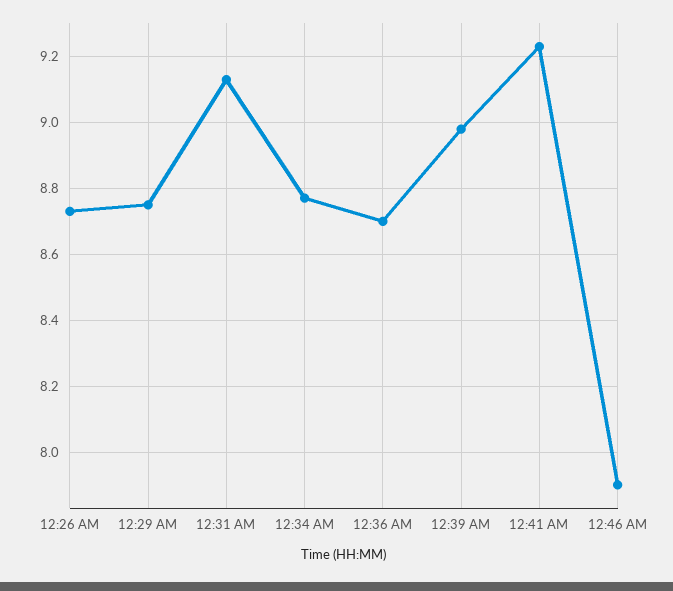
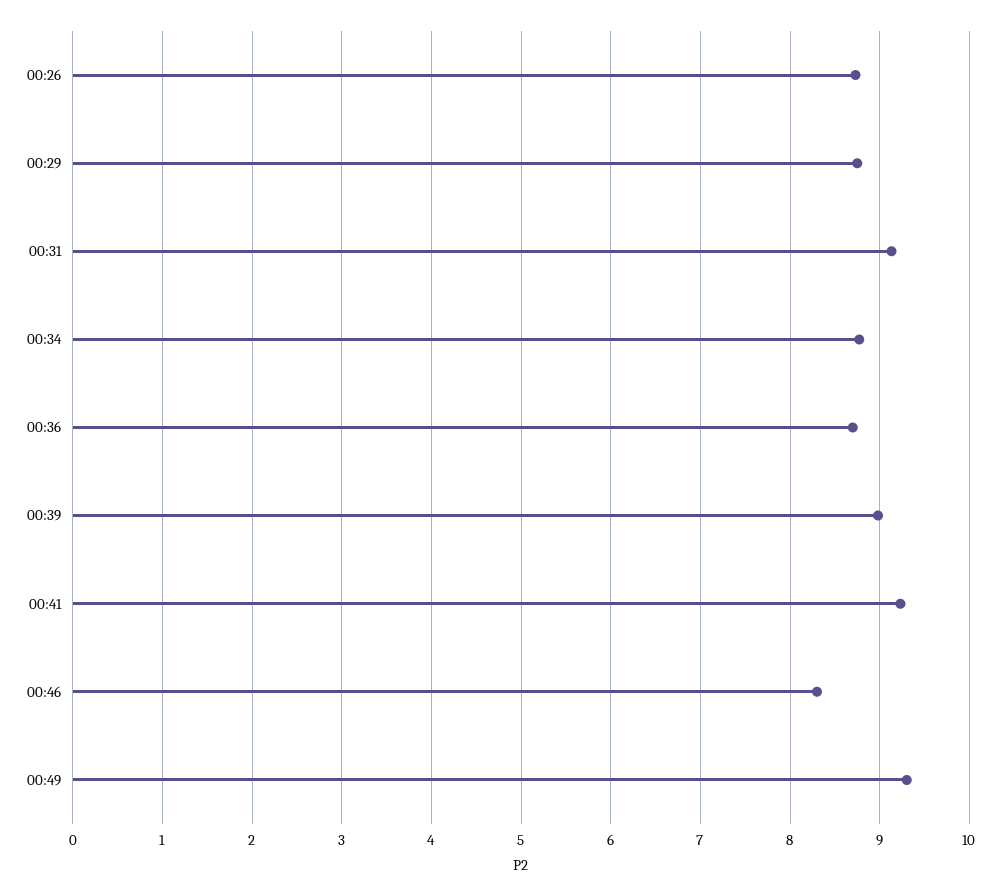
12:46 AM: 7.9 -> 8.3
00:49: none -> 9.3

